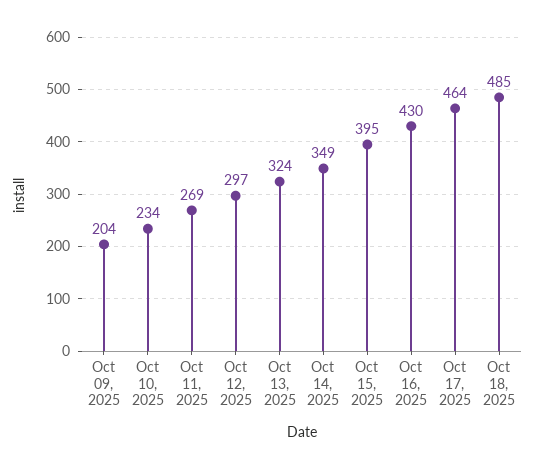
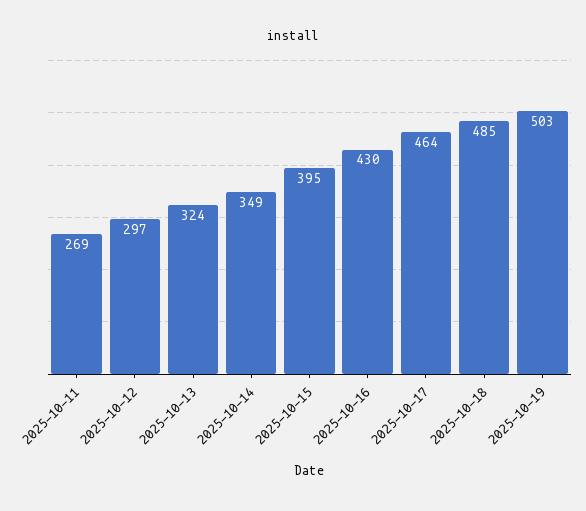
Oct 09, 2025: 204 -> none
Oct 10, 2025: 234 -> none
2025-10-19: none -> 503

